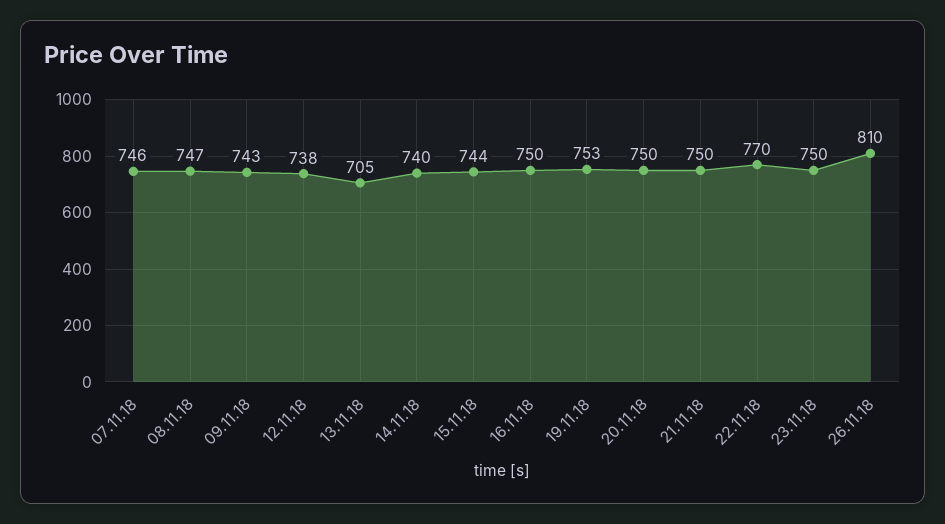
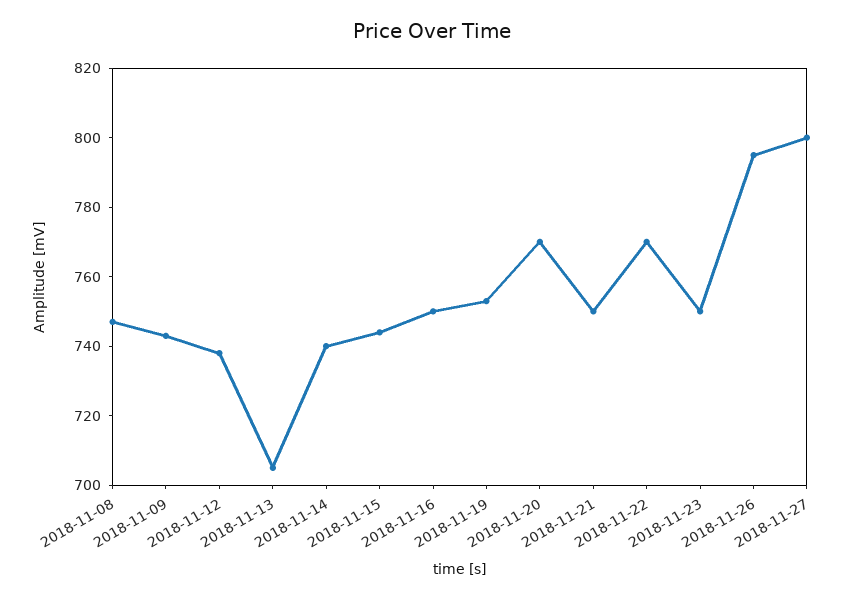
07.11.18: 746 -> none
20.11.18: 750 -> 770
26.11.18: 810 -> 795
2018-11-27: none -> 800

